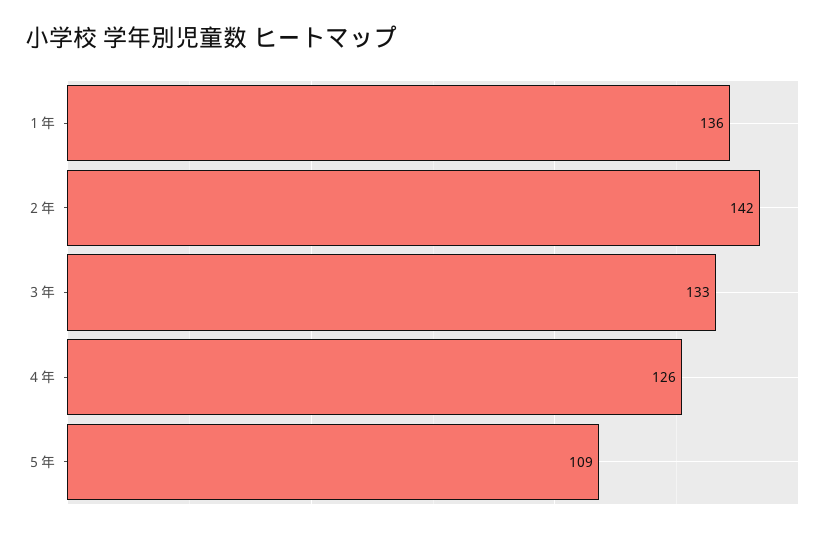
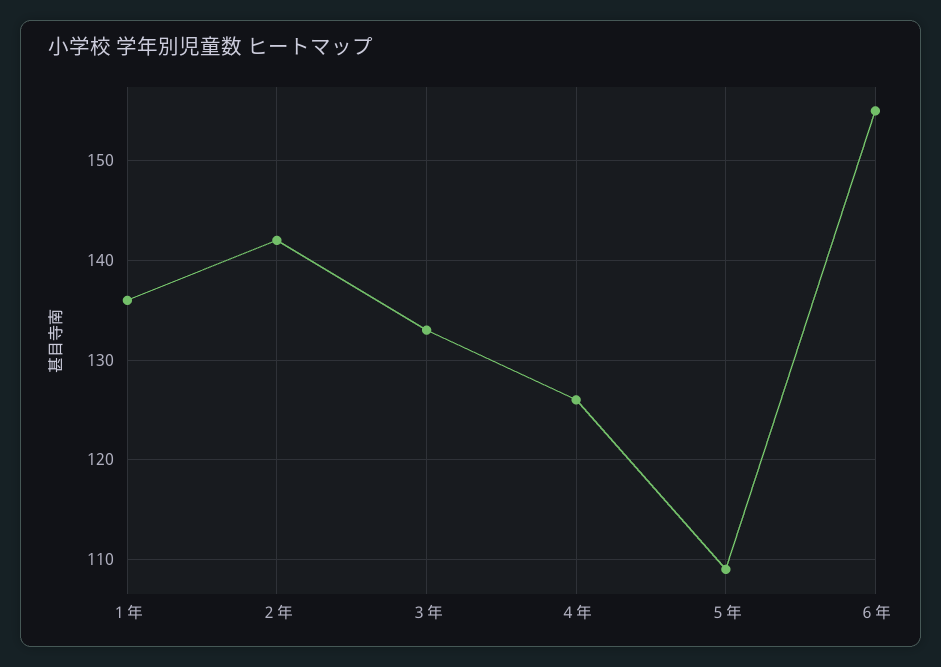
６年: none -> 155

